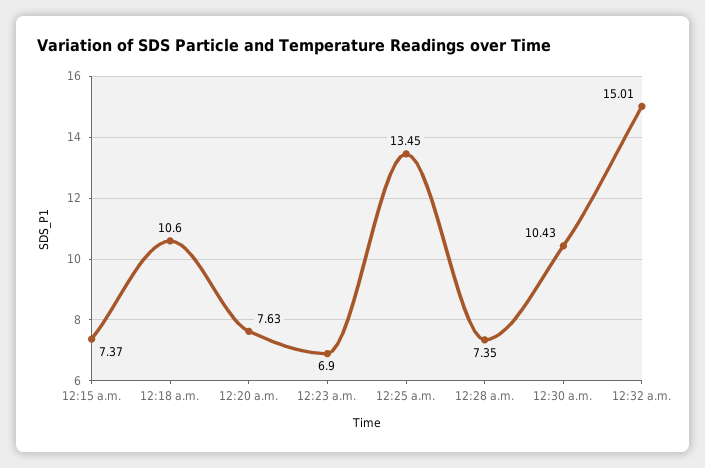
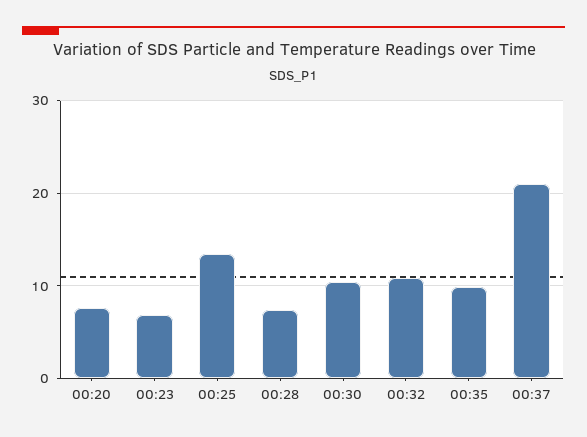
12:15 a.m.: 7.37 -> none
12:18 a.m.: 10.6 -> none
12:32 a.m.: 15.01 -> 11
00:35: none -> 10
00:37: none -> 21

